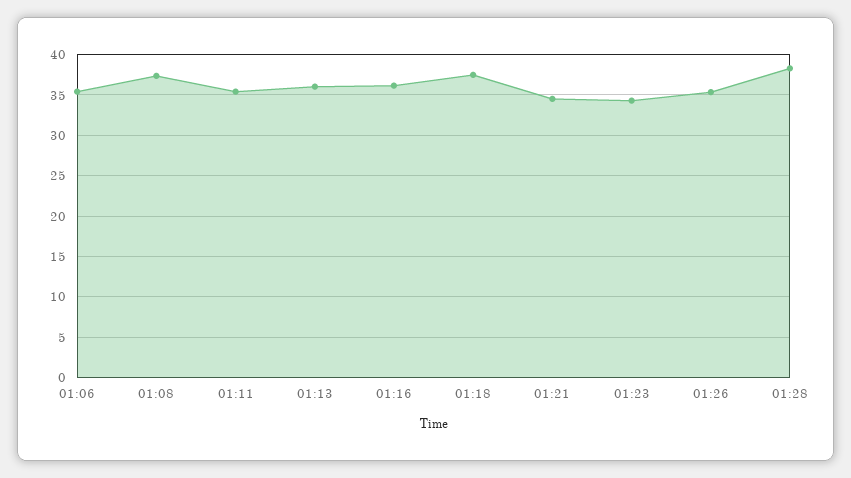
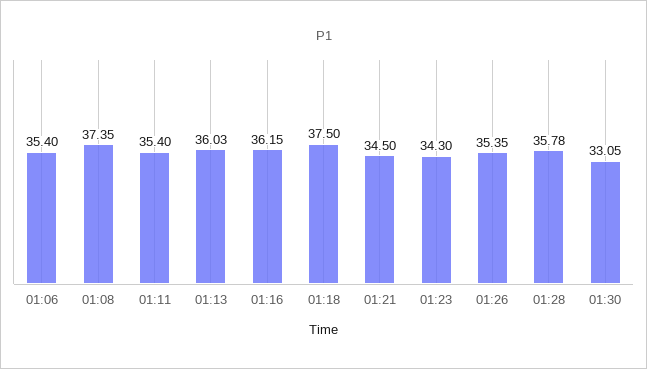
01:28: 38 -> 35.78
01:30: none -> 33.05

